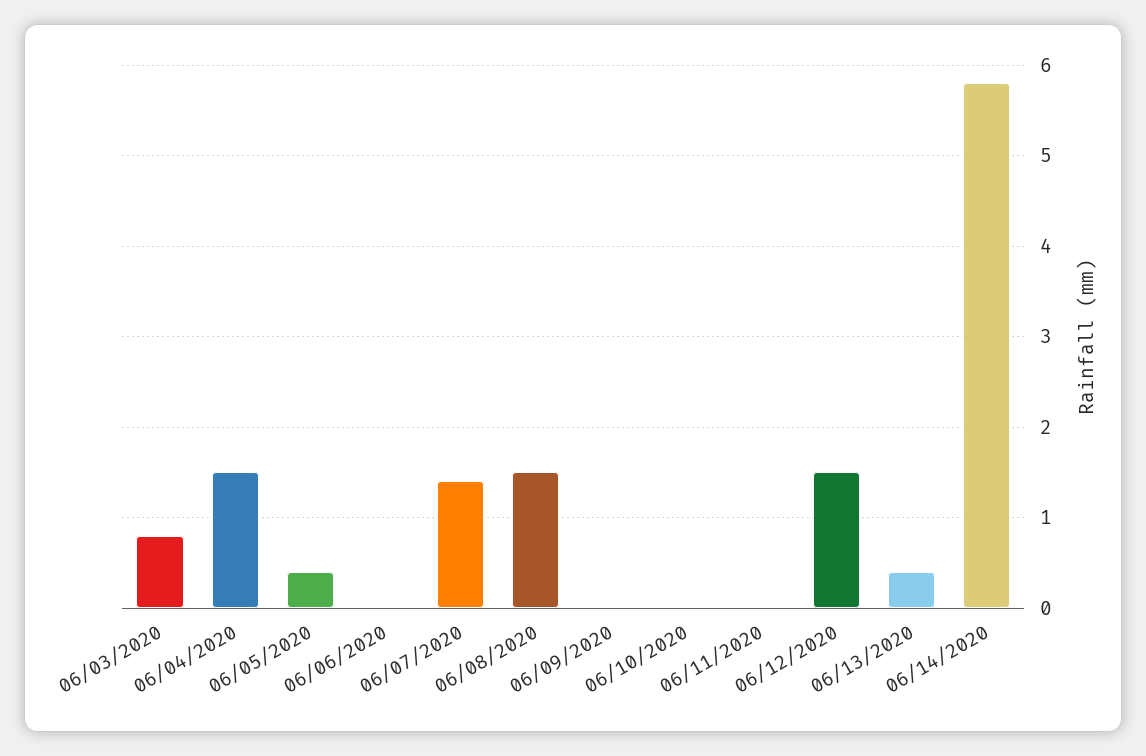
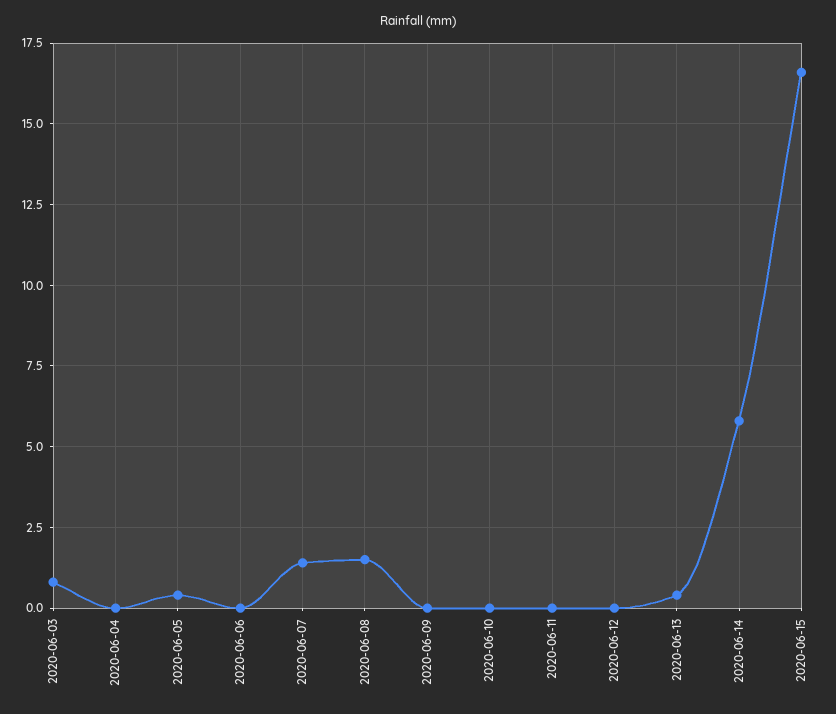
06/04/2020: 1.5 -> 0
06/12/2020: 1.5 -> 0
2020-06-15: none -> 16.5

